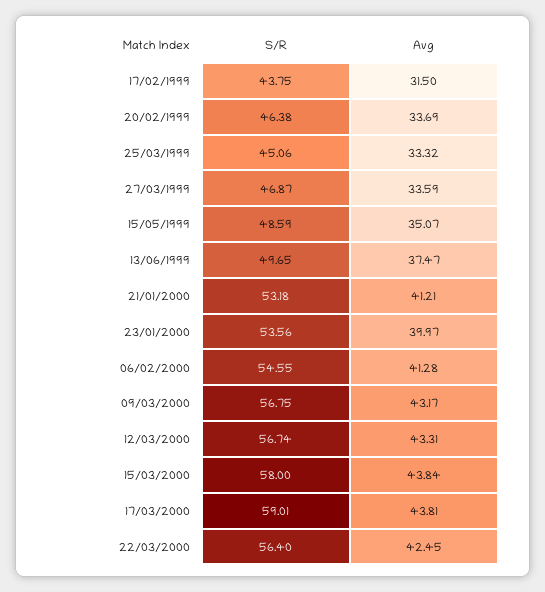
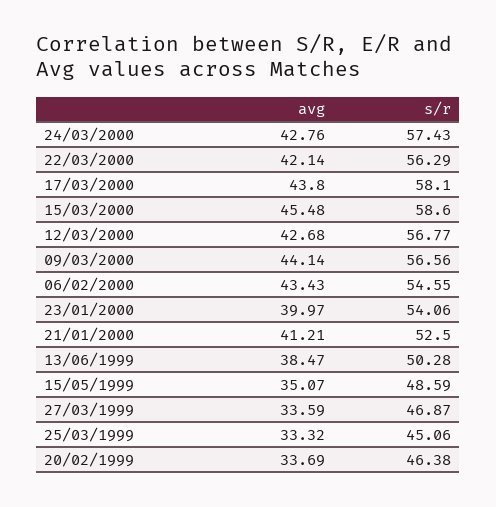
S/R, 17/02/1999: 43.75 -> none
Avg, 17/02/1999: 31.5 -> none
S/R, 13/06/1999: 49.65 -> 50.28
Avg, 13/06/1999: 37.47 -> 38.47
S/R, 21/01/2000: 53.18 -> 52.5
S/R, 23/01/2000: 53.56 -> 54.06
Avg, 06/02/2000: 41.28 -> 43.43
S/R, 09/03/2000: 56.75 -> 56.56
Avg, 09/03/2000: 43.17 -> 44.14
S/R, 12/03/2000: 56.74 -> 56.77
Avg, 12/03/2000: 43.31 -> 42.68
S/R, 15/03/2000: 58 -> 58.6
Avg, 15/03/2000: 43.84 -> 45.48
S/R, 17/03/2000: 59.01 -> 58.1
Avg, 17/03/2000: 43.81 -> 43.8
S/R, 22/03/2000: 56.4 -> 56.29
Avg, 22/03/2000: 42.45 -> 42.14
Avg, 24/03/2000: none -> 42.76
S/R, 24/03/2000: none -> 57.43

